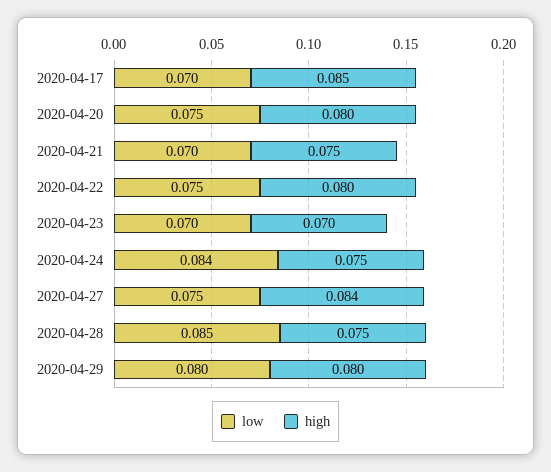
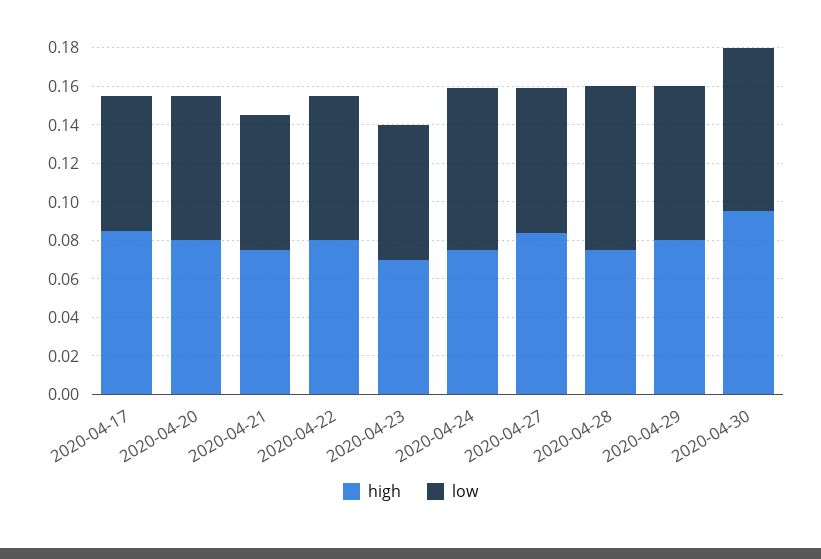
high, 2020-04-30: none -> 0.095
low, 2020-04-30: none -> 0.085

